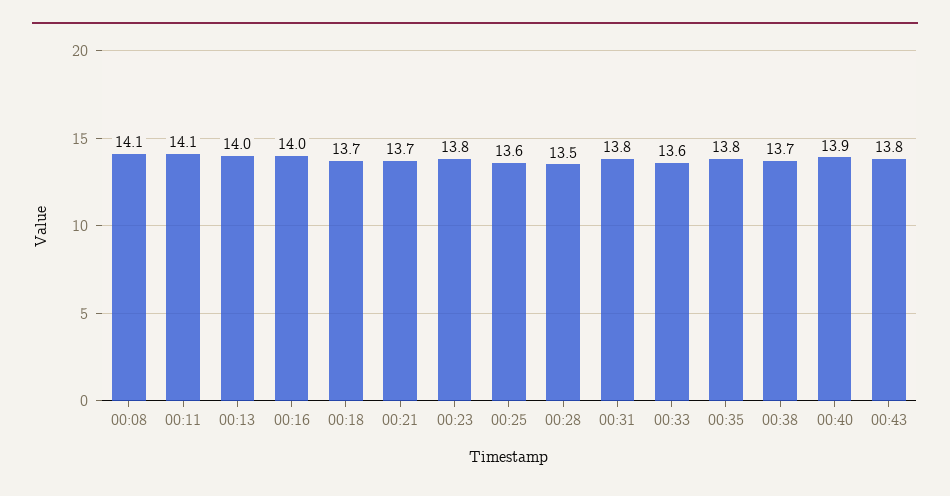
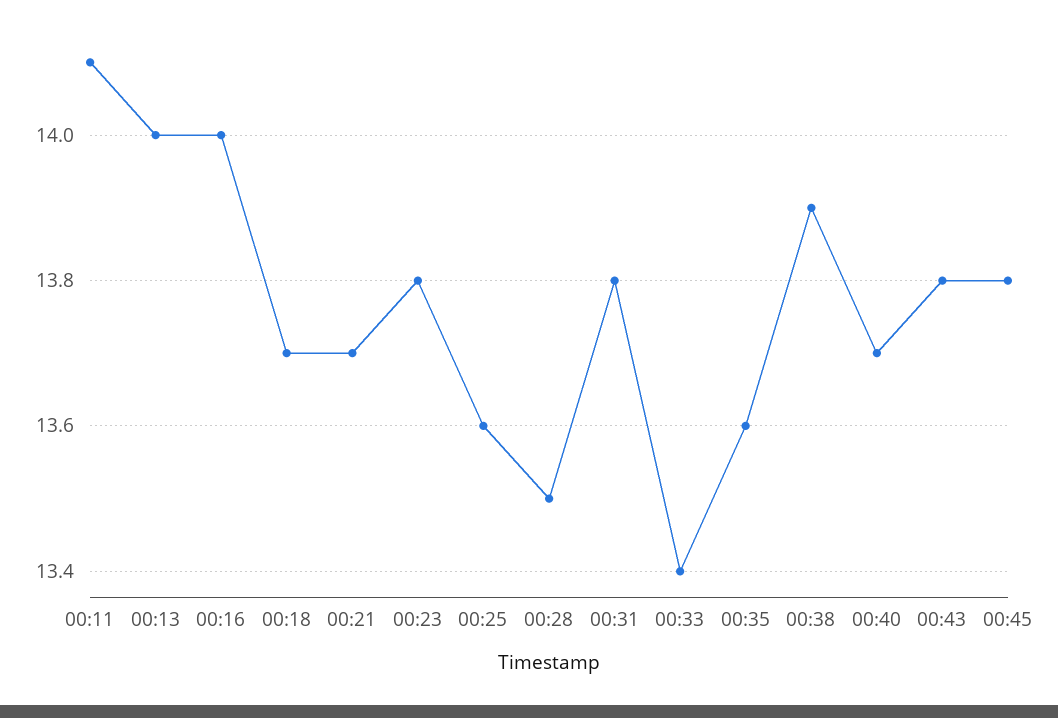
00:08: 14.1 -> none
00:33: 13.6 -> 13.4
00:35: 13.8 -> 13.6
00:38: 13.7 -> 13.9
00:40: 13.9 -> 13.7
00:45: none -> 13.8

